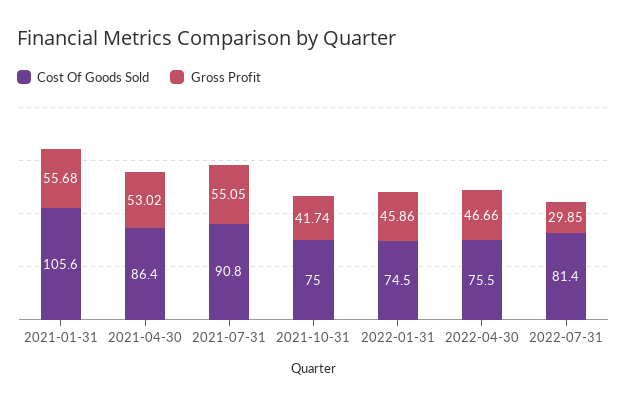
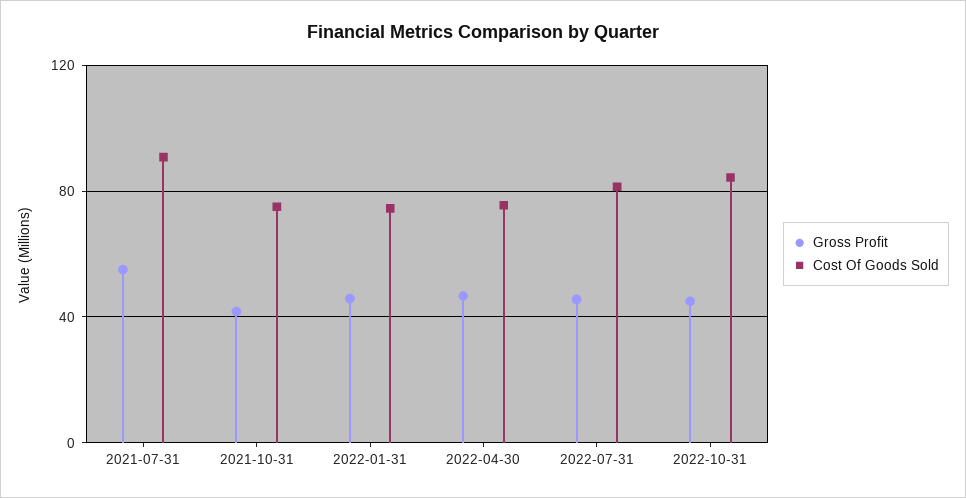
Cost Of Goods Sold, 2021-01-31: 105.6 -> none
Gross Profit, 2021-01-31: 55.68 -> none
Cost Of Goods Sold, 2021-04-30: 86.4 -> none
Gross Profit, 2021-04-30: 53.02 -> none
Gross Profit, 2022-07-31: 29.85 -> 45
Gross Profit, 2022-10-31: none -> 45
Cost Of Goods Sold, 2022-10-31: none -> 85

